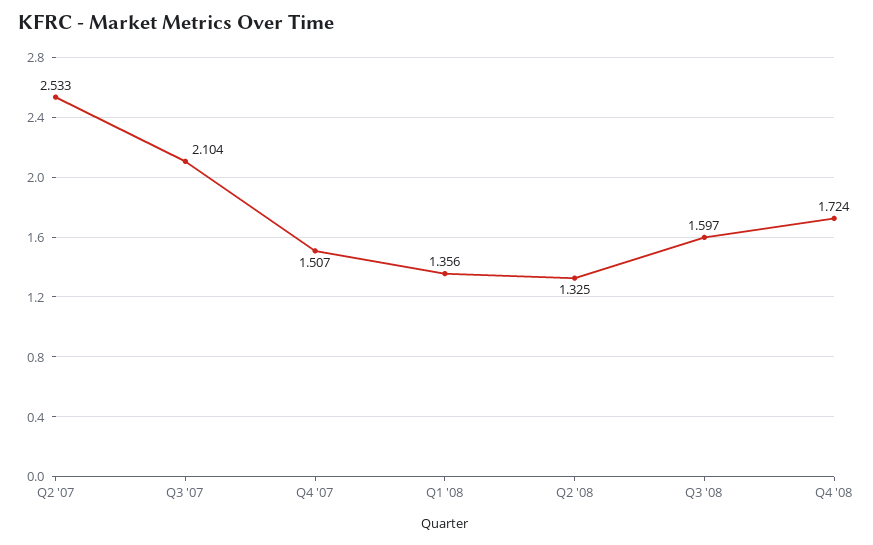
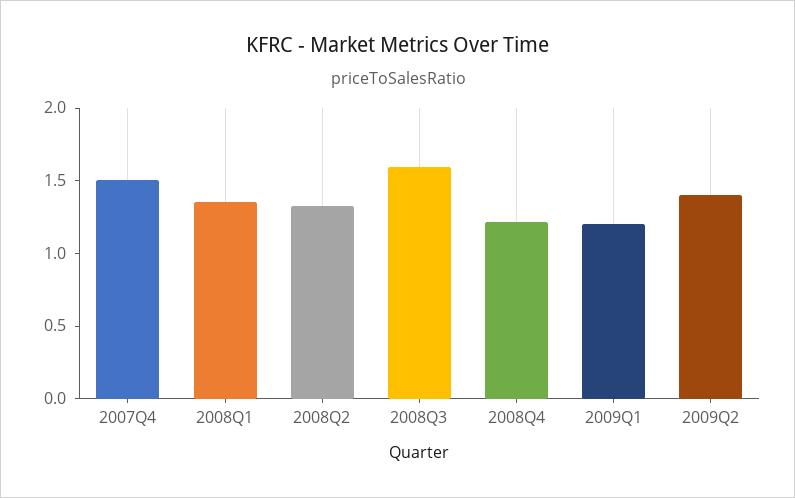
Q2 '07: 2.533 -> none
Q3 '07: 2.104 -> none
Q4 '08: 1.724 -> 1.2
2009Q1: none -> 1.2
2009Q2: none -> 1.4

